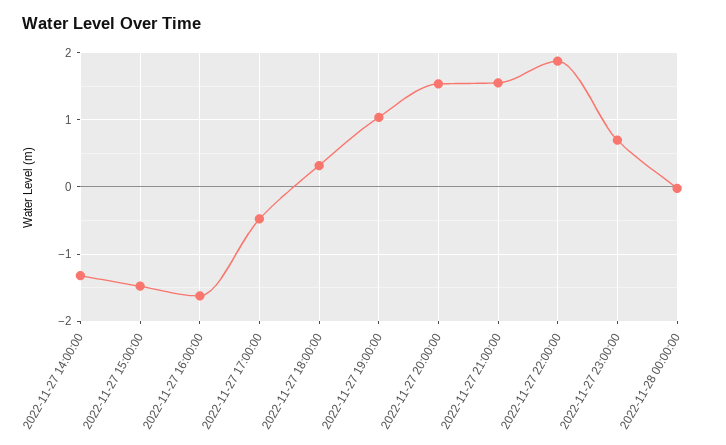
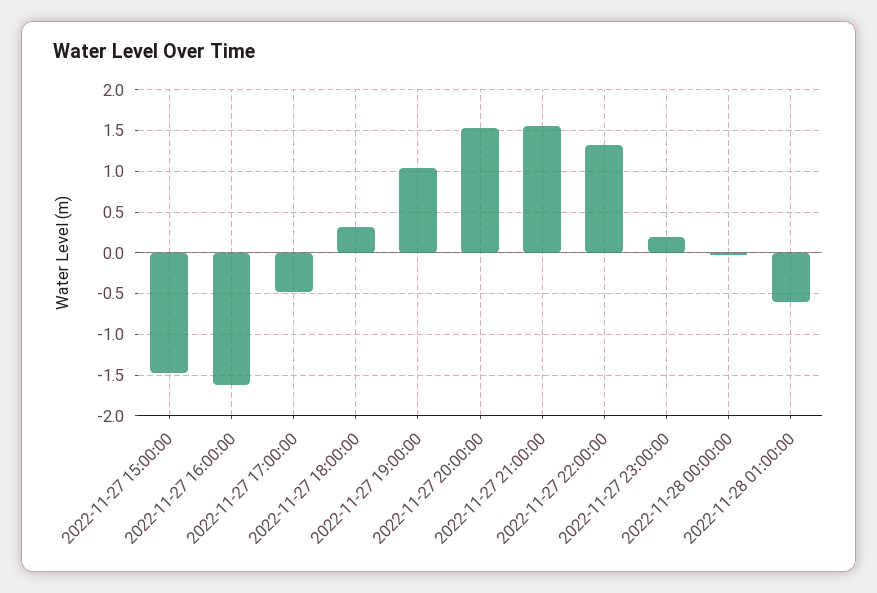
2022-11-27 14:00:00: -1.3 -> none
2022-11-27 22:00:00: 1.9 -> 1.3
2022-11-27 23:00:00: 0.7 -> 0.2
2022-11-28 01:00:00: none -> -0.6

